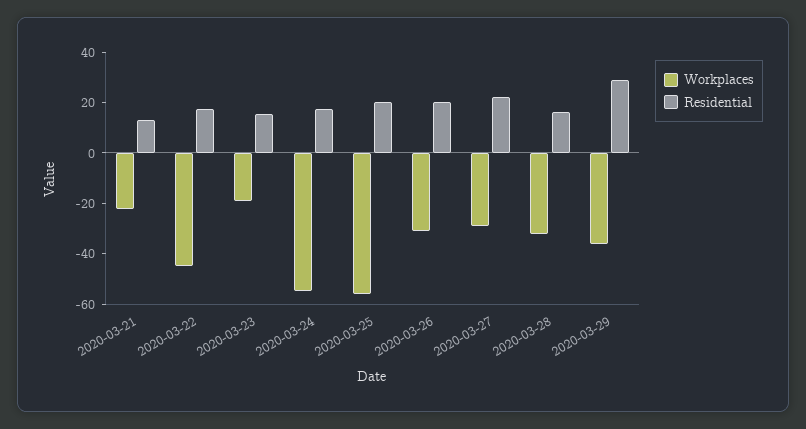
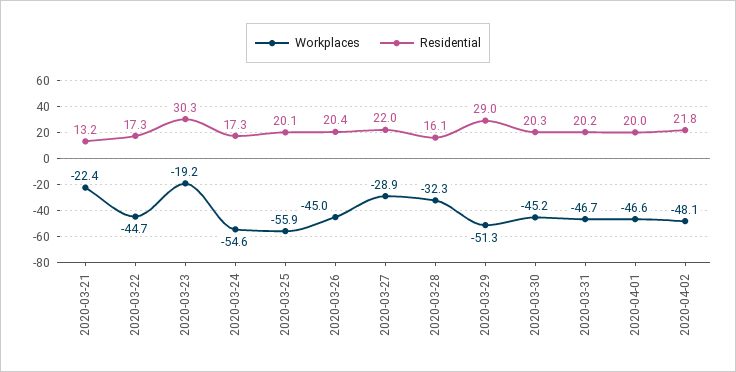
Residential, 2020-03-23: 15 -> 30.3
Workplaces, 2020-03-26: -30 -> -45
Workplaces, 2020-03-29: -35 -> -51.3
Workplaces, 2020-03-30: none -> -45.2
Residential, 2020-03-30: none -> 20.3
Workplaces, 2020-03-31: none -> -46.7
Residential, 2020-03-31: none -> 20.2
Workplaces, 2020-04-01: none -> -46.6
Residential, 2020-04-01: none -> 20
Workplaces, 2020-04-02: none -> -48.1
Residential, 2020-04-02: none -> 21.8

